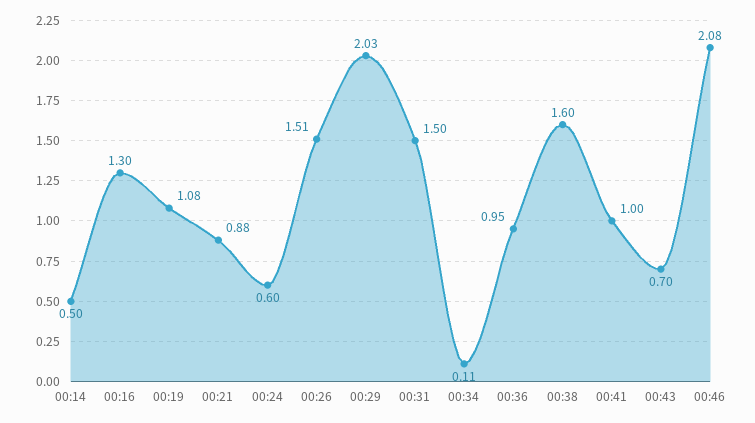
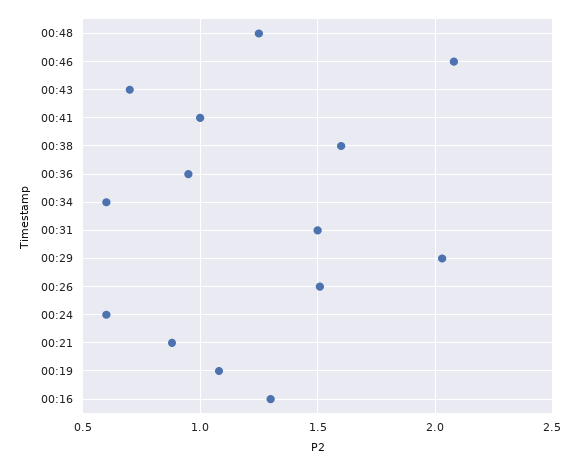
00:14: 0.5 -> none
00:34: 0.11 -> 0.6
00:48: none -> 1.25

